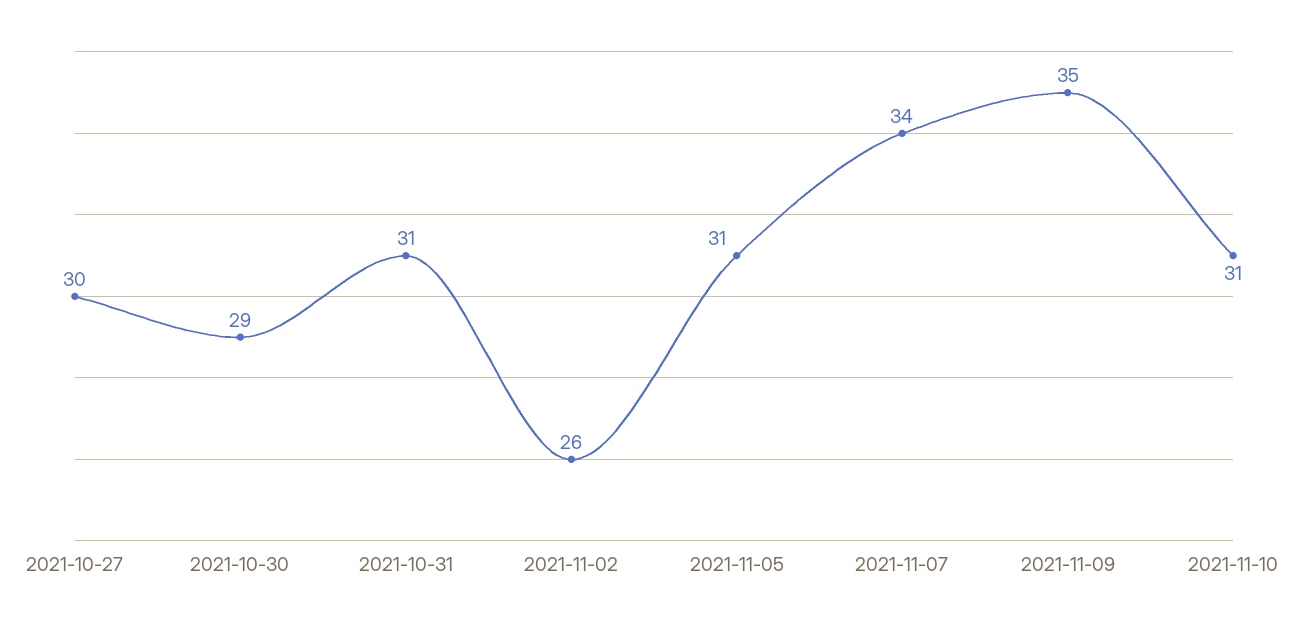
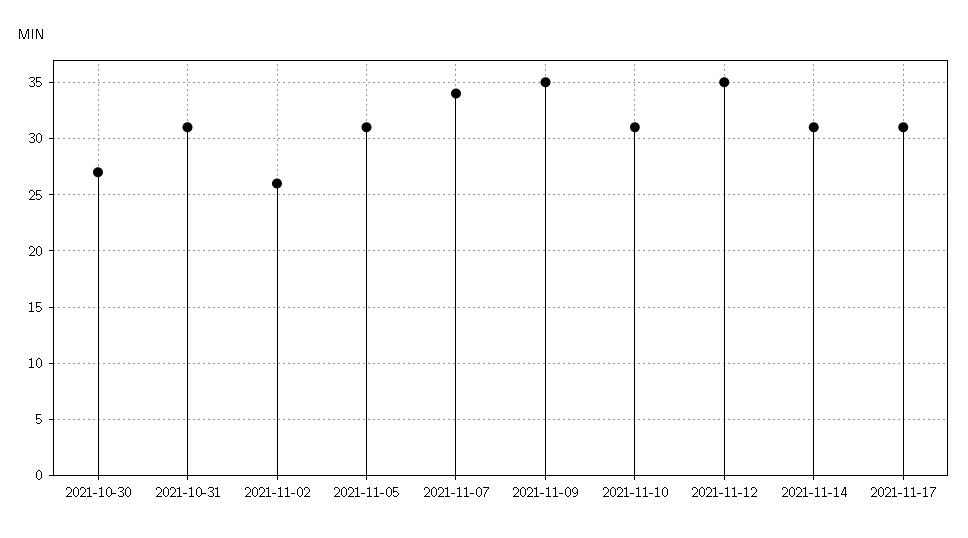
2021-10-27: 30 -> none
2021-10-30: 29 -> 27
2021-11-12: none -> 35
2021-11-14: none -> 31
2021-11-17: none -> 31

